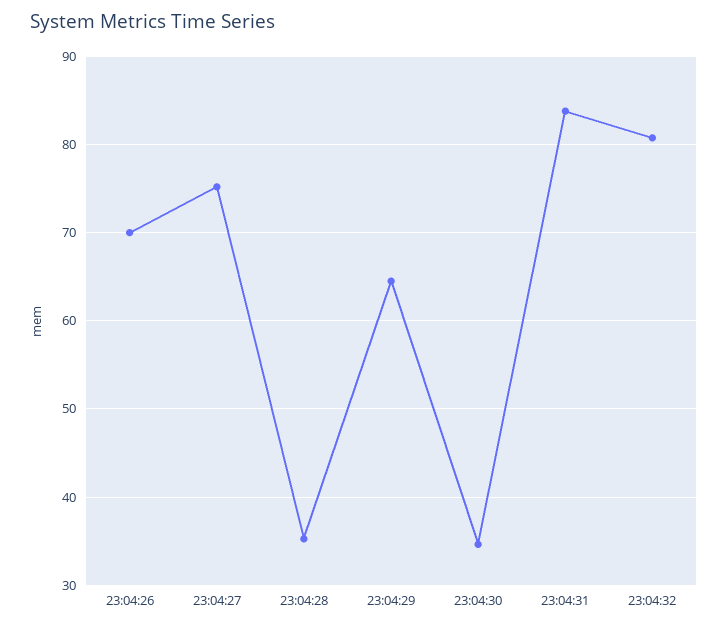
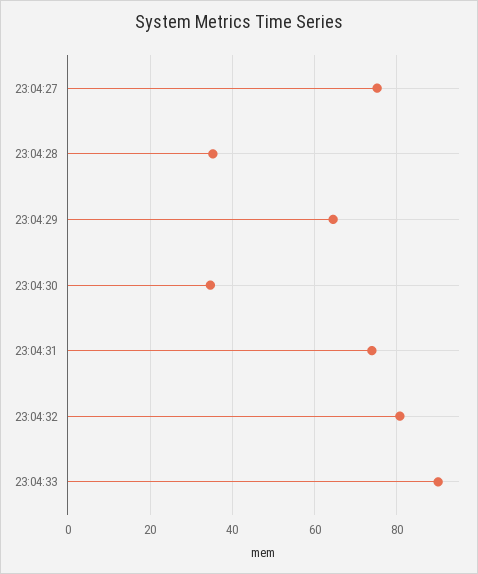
23:04:26: 70 -> none
23:04:31: 84 -> 74
23:04:33: none -> 90

